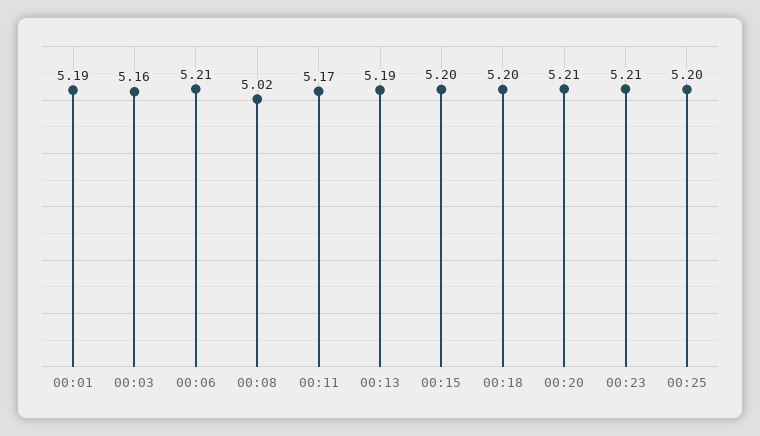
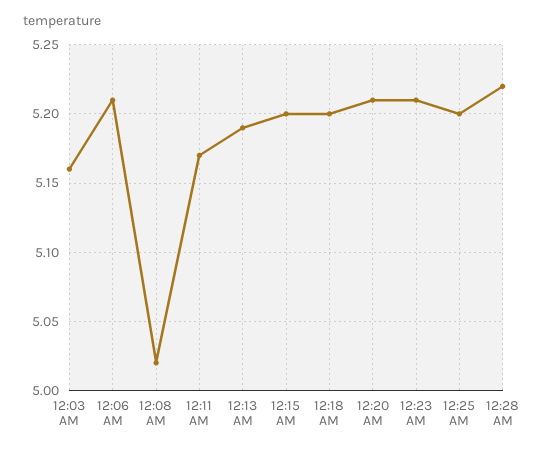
00:01: 5.19 -> none
12:28 AM: none -> 5.22

